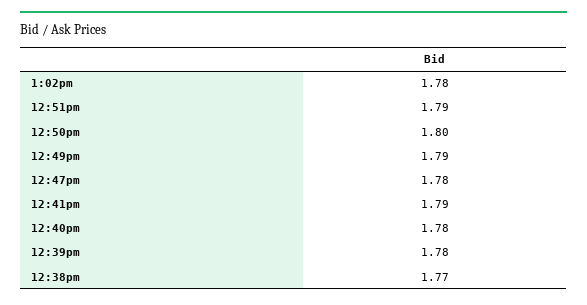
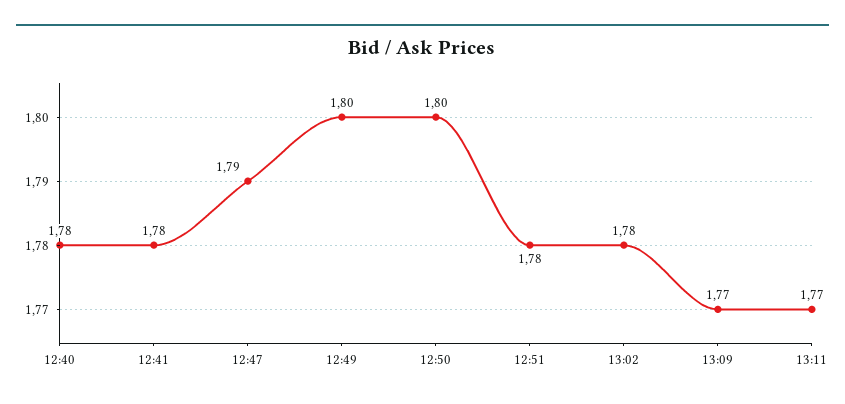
12:51pm: 1.79 -> 1.78
12:49pm: 1.79 -> 1.8
12:47pm: 1.78 -> 1.79
12:41pm: 1.79 -> 1.78
12:39pm: 1.78 -> none
12:38pm: 1.77 -> none
13:09: none -> 1.77
13:11: none -> 1.77

